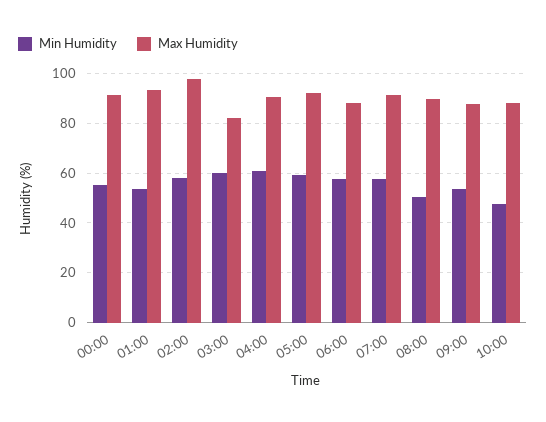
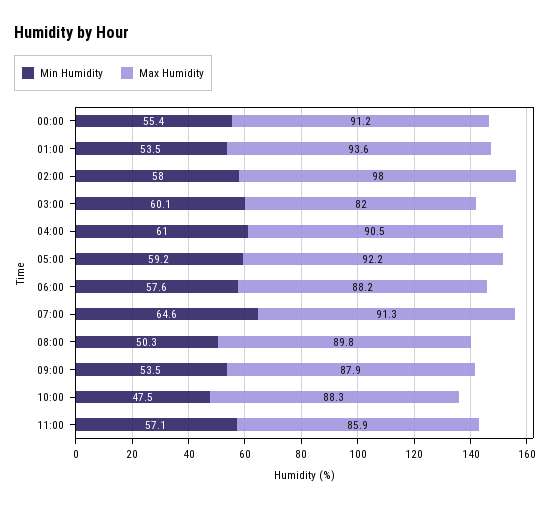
Min Humidity, 07:00: 57.5 -> 64.6
Min Humidity, 11:00: none -> 57.1
Max Humidity, 11:00: none -> 85.9

